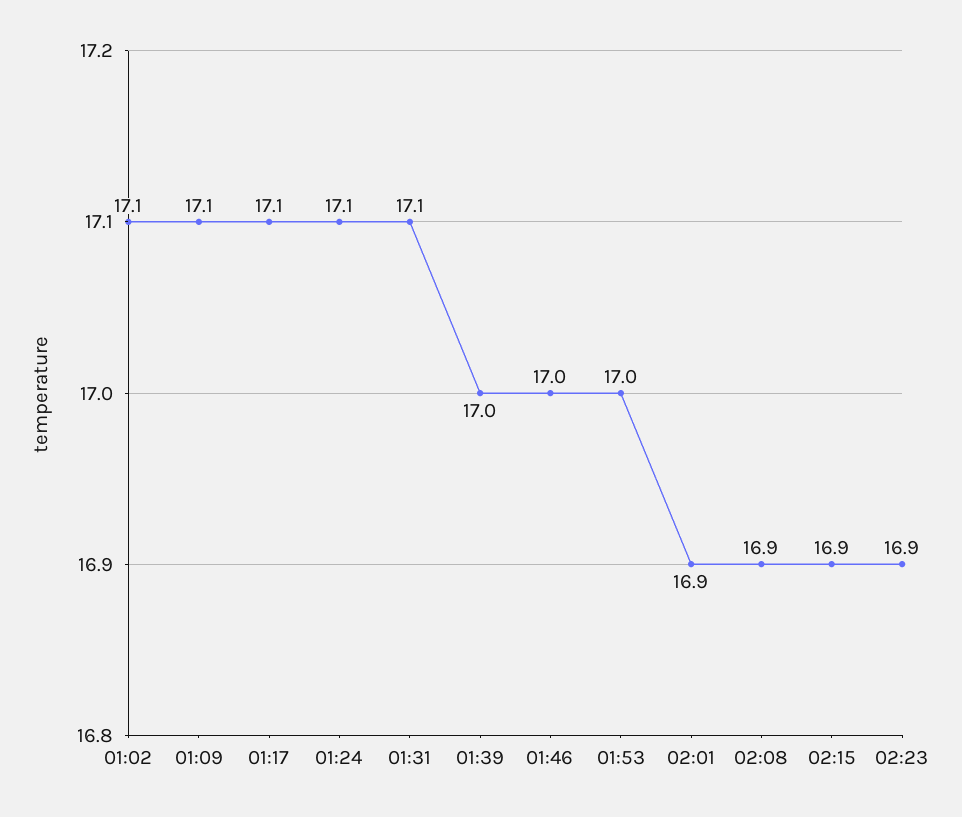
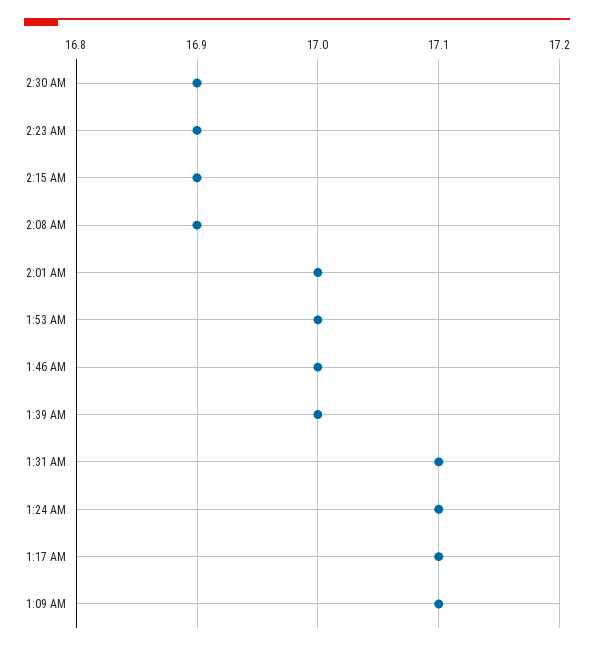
01:02: 17.1 -> none
02:01: 16.9 -> 17
2:30 AM: none -> 16.9

